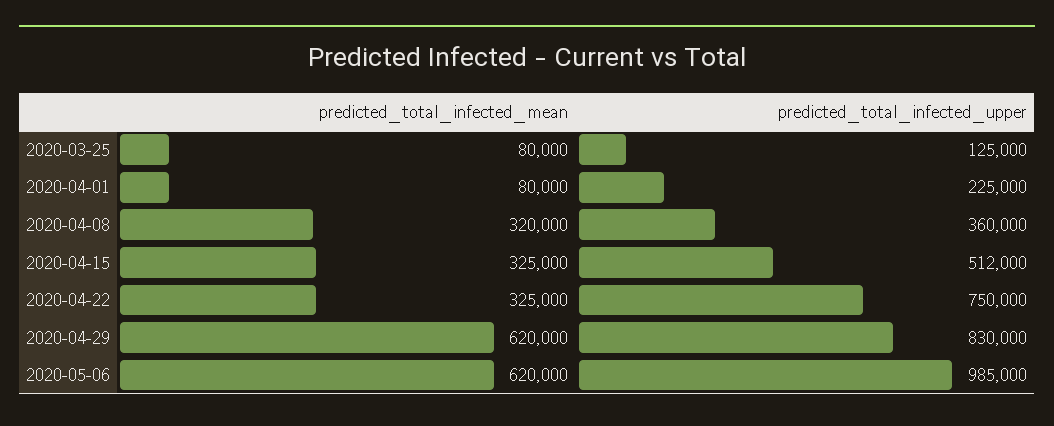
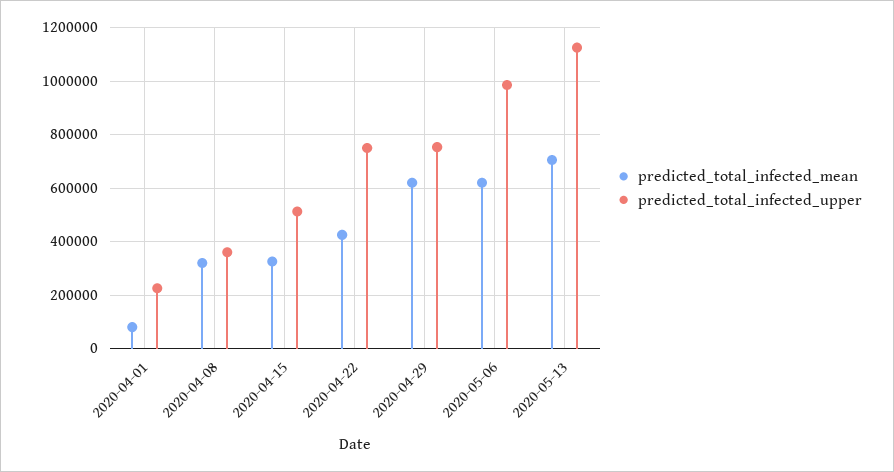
predicted_total_infected_mean, 2020-03-25: 80000 -> none
predicted_total_infected_upper, 2020-03-25: 125000 -> none
predicted_total_infected_mean, 2020-04-22: 325000 -> 425000
predicted_total_infected_upper, 2020-04-29: 830000 -> 750000
predicted_total_infected_mean, 2020-05-13: none -> 700000
predicted_total_infected_upper, 2020-05-13: none -> 1125000

